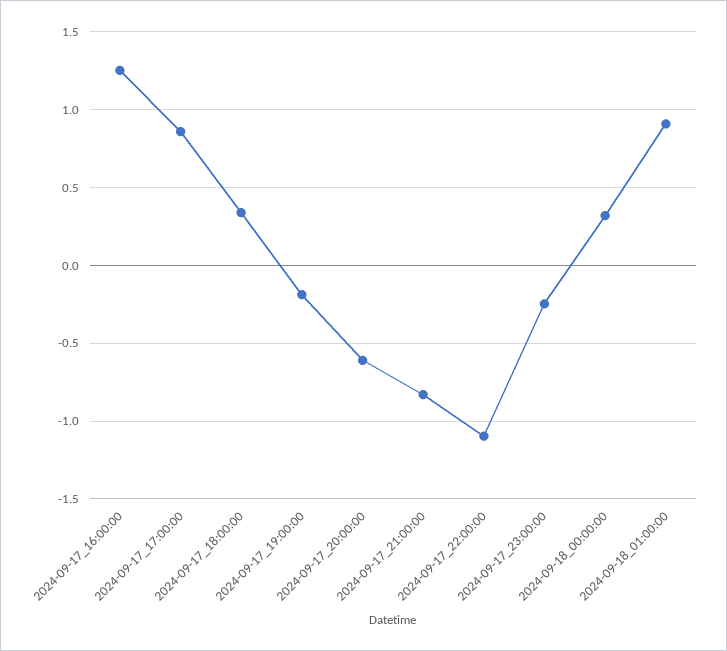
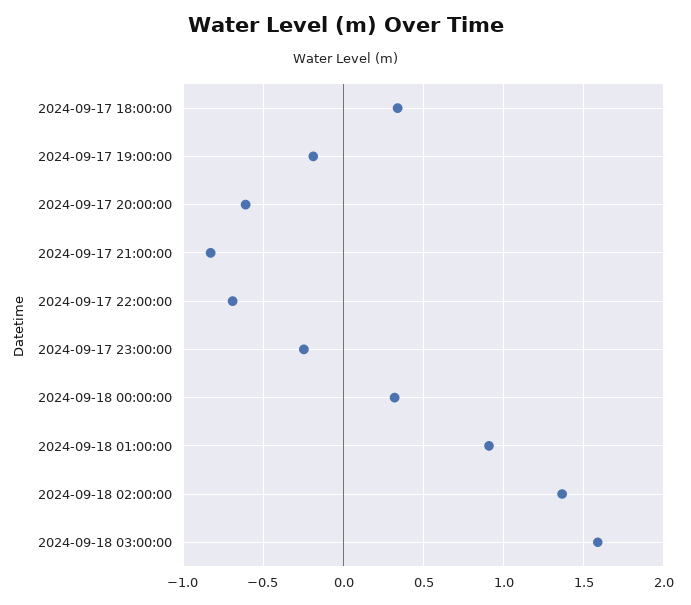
2024-09-17_16:00:00: 1.25 -> none
2024-09-17_17:00:00: 0.85 -> none
2024-09-17_22:00:00: -1.1 -> -0.7
2024-09-18 02:00:00: none -> 1.35
2024-09-18 03:00:00: none -> 1.6

